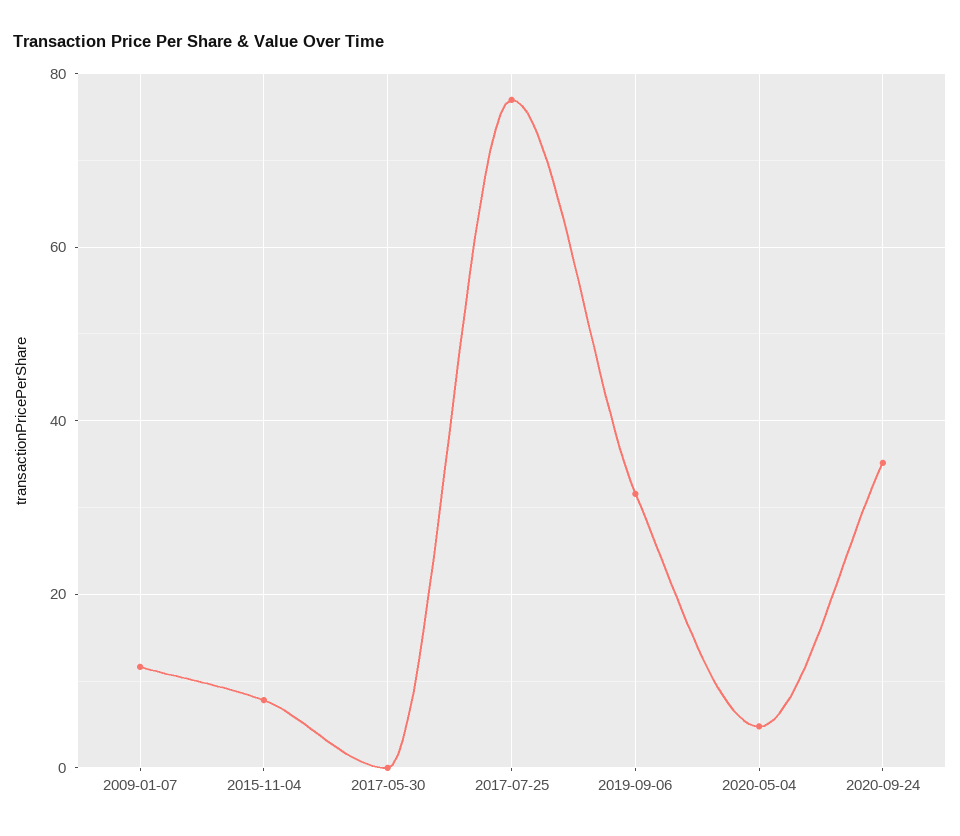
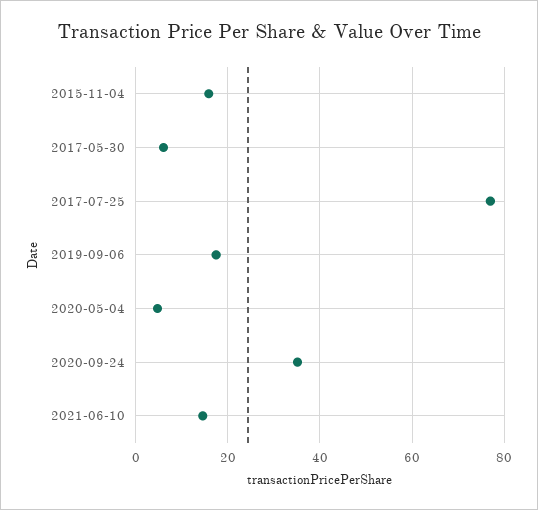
2009-01-07: 12 -> none
2015-11-04: 8 -> 16
2017-05-30: 0 -> 6
2019-09-06: 32 -> 18
2021-06-10: none -> 14

